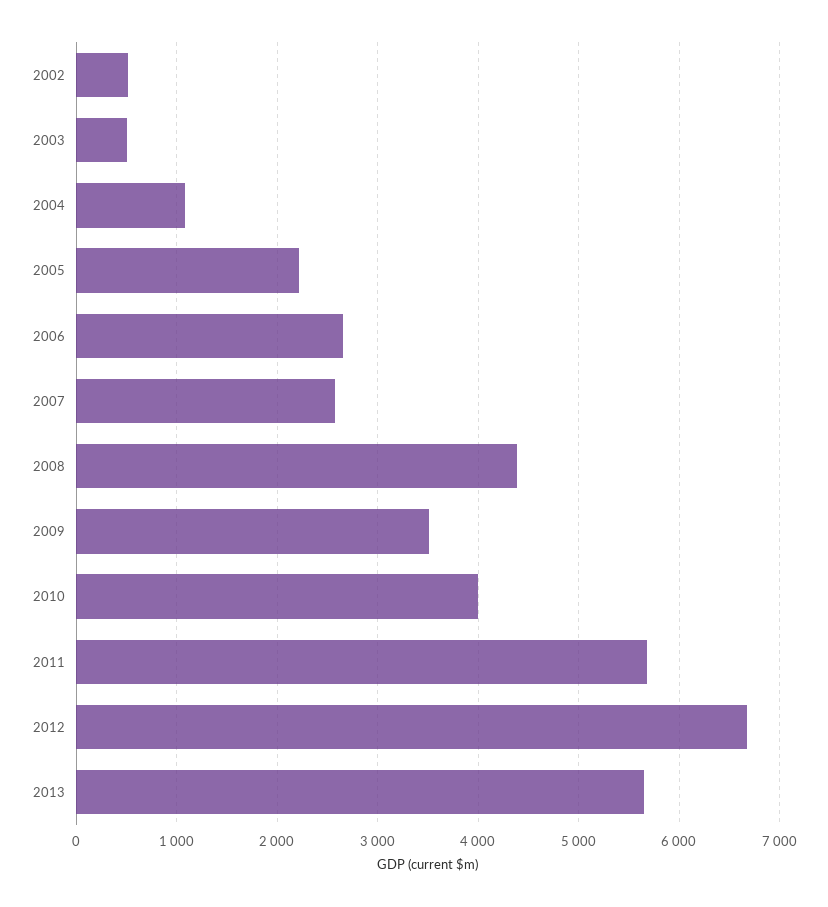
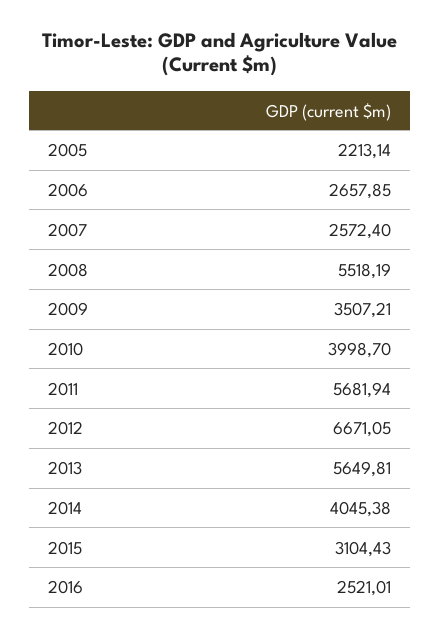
2002: 500 -> none
2003: 500 -> none
2004: 1100 -> none
2008: 4400 -> 5518.19
2014: none -> 4045.38
2015: none -> 3104.43
2016: none -> 2521.01

